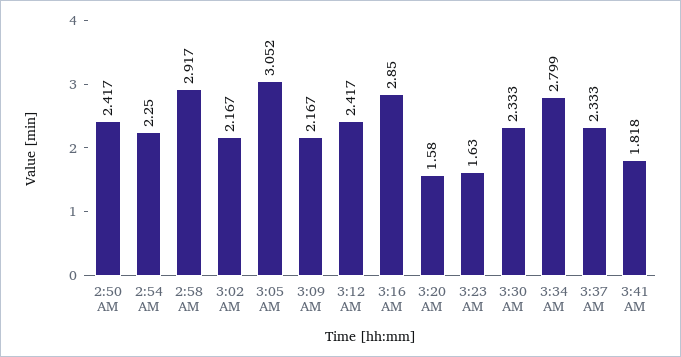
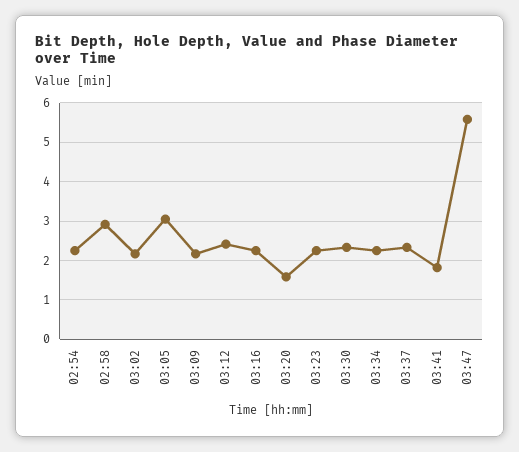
2:50 AM: 2.417 -> none
3:16 AM: 2.85 -> 2.2
3:23 AM: 1.63 -> 2.2
3:34 AM: 2.799 -> 2.2
03:47: none -> 5.6

